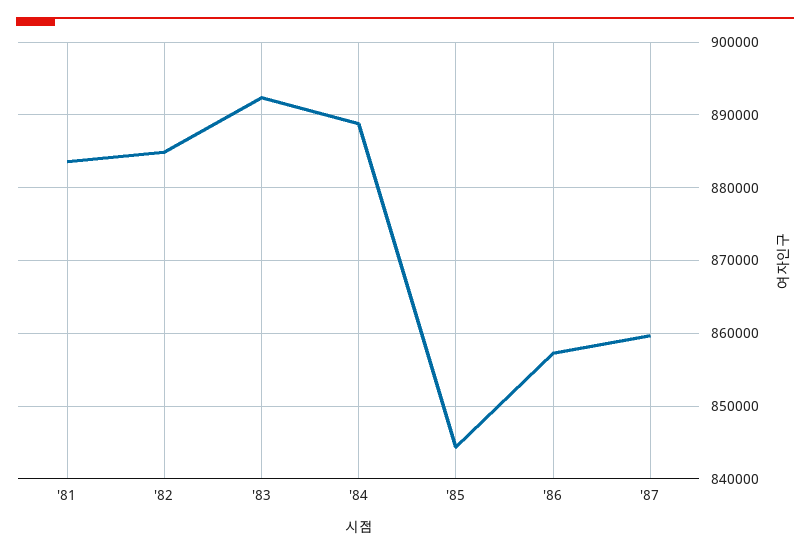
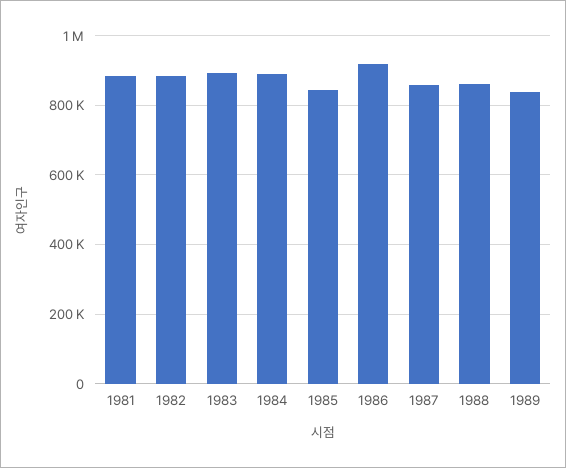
'86: 857000 -> 920000
1988: none -> 860000
1989: none -> 840000

